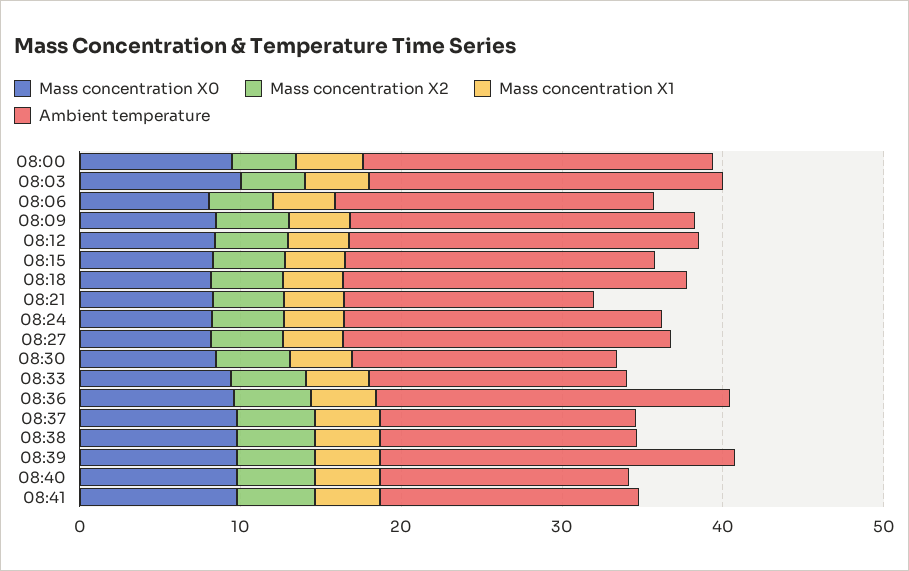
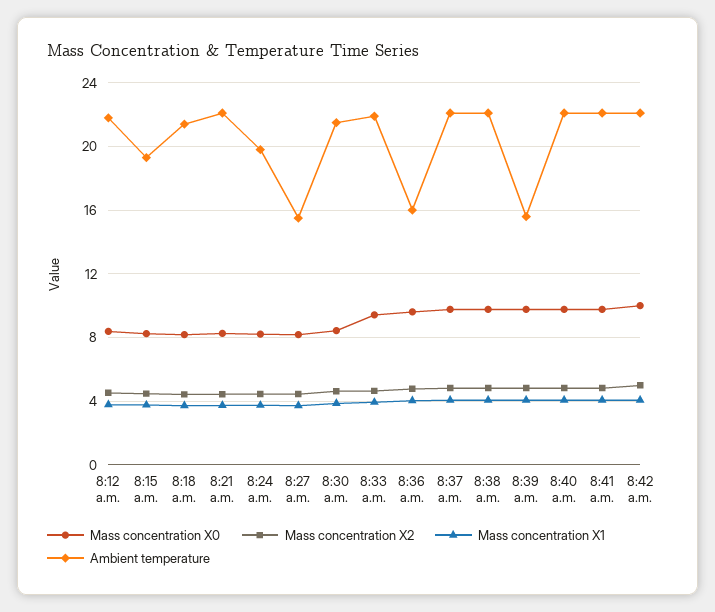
Mass concentration X0, 08:00: 10 -> none
Mass concentration X2, 08:00: 4 -> none
Mass concentration X1, 08:00: 4 -> none
Ambient temperature, 08:00: 22 -> none
Mass concentration X0, 08:03: 10 -> none
Mass concentration X2, 08:03: 4 -> none
Mass concentration X1, 08:03: 4 -> none
Ambient temperature, 08:03: 22 -> none
Mass concentration X0, 08:06: 8 -> none
Mass concentration X2, 08:06: 4 -> none
Mass concentration X1, 08:06: 4 -> none
Ambient temperature, 08:06: 20 -> none
Mass concentration X0, 08:09: 8 -> none
Mass concentration X2, 08:09: 4 -> none
Mass concentration X1, 08:09: 4 -> none
Ambient temperature, 08:09: 22 -> none
Ambient temperature, 08:21: 16 -> 22
Ambient temperature, 08:27: 20 -> 15.5
Ambient temperature, 08:30: 16 -> 21.5
Ambient temperature, 08:33: 16 -> 22
Ambient temperature, 08:36: 22 -> 16
Ambient temperature, 08:37: 16 -> 22
Ambient temperature, 08:38: 16 -> 22
Ambient temperature, 08:39: 22 -> 15.5
Ambient temperature, 08:40: 16 -> 22
Ambient temperature, 08:41: 16 -> 22
Mass concentration X0, 8:42 a.m.: none -> 10
Mass concentration X2, 8:42 a.m.: none -> 5
Mass concentration X1, 8:42 a.m.: none -> 4
Ambient temperature, 8:42 a.m.: none -> 22

